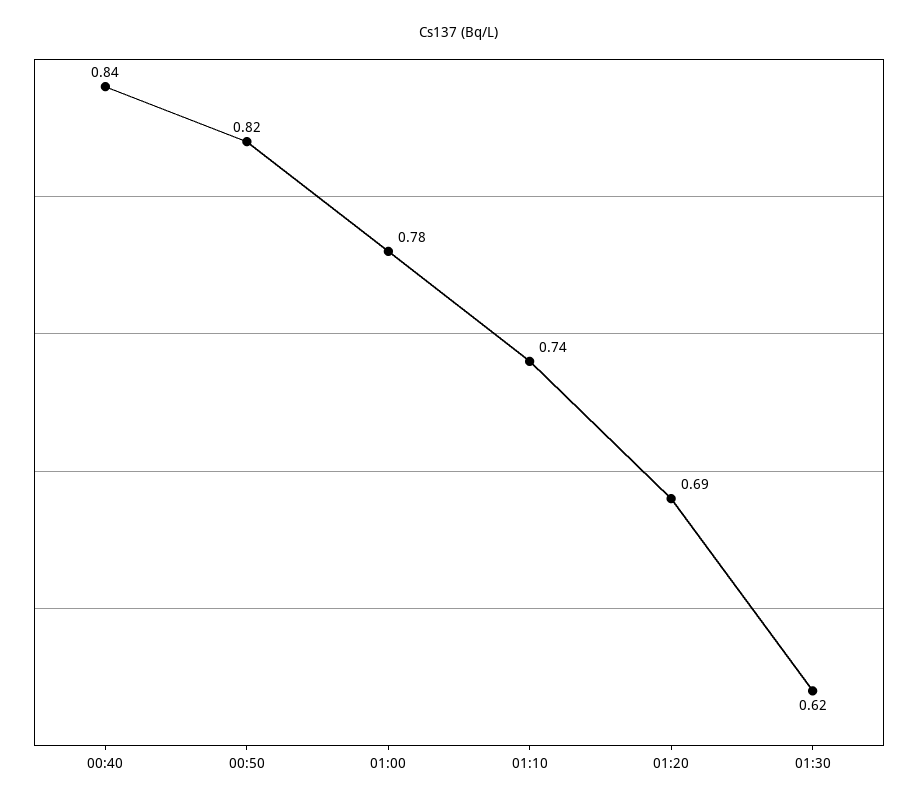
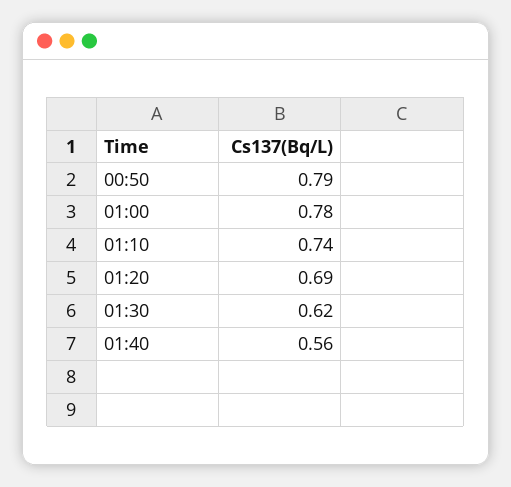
00:40: 0.84 -> none
00:50: 0.82 -> 0.79
01:40: none -> 0.56

